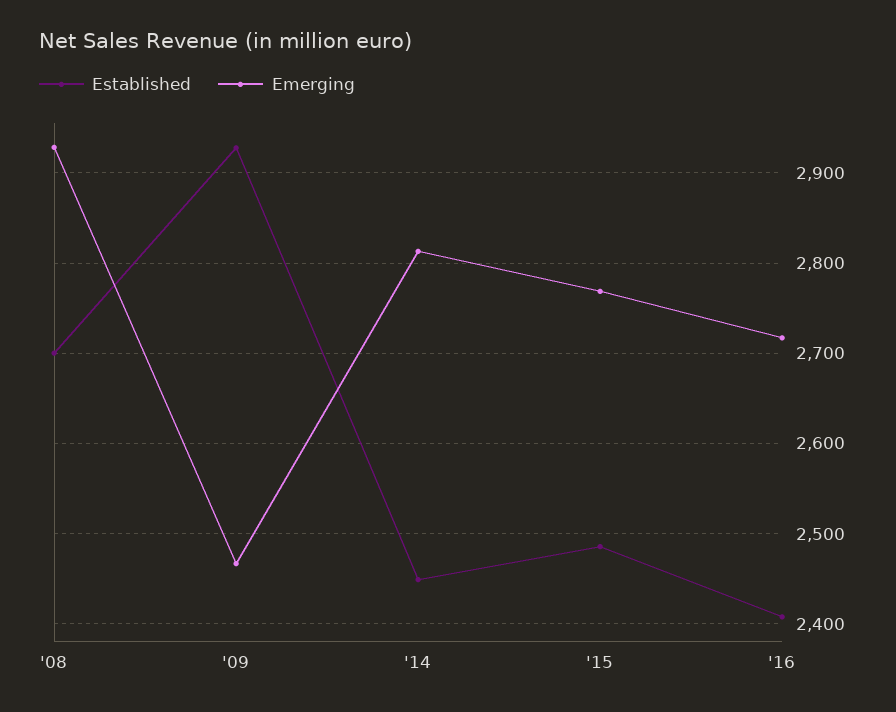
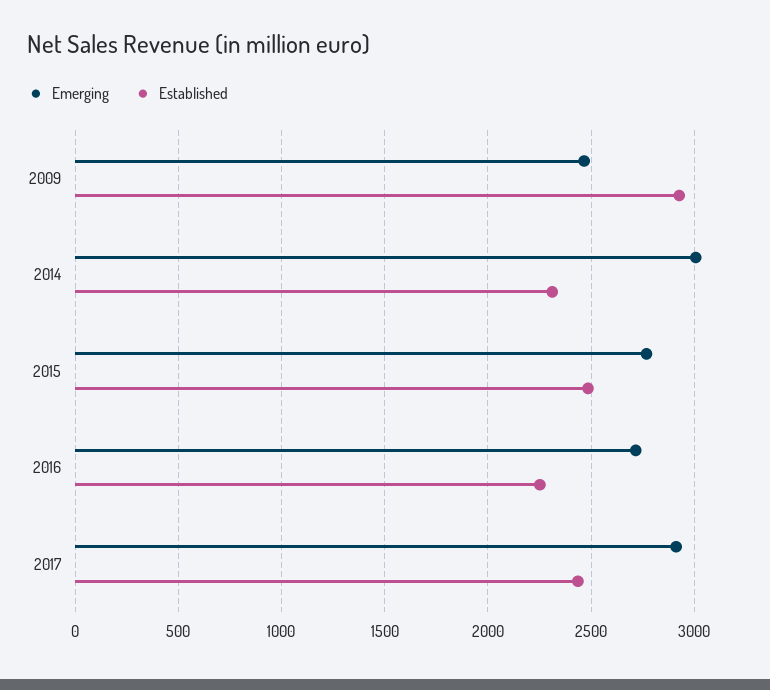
Established, '08: 2700 -> none
Emerging, '08: 2930 -> none
Established, '14: 2450 -> 2300
Emerging, '14: 2810 -> 3000
Established, '16: 2410 -> 2250
Emerging, 2017: none -> 2900
Established, 2017: none -> 2450

